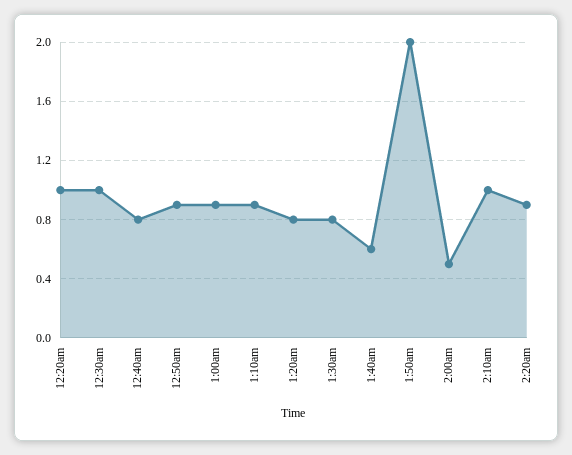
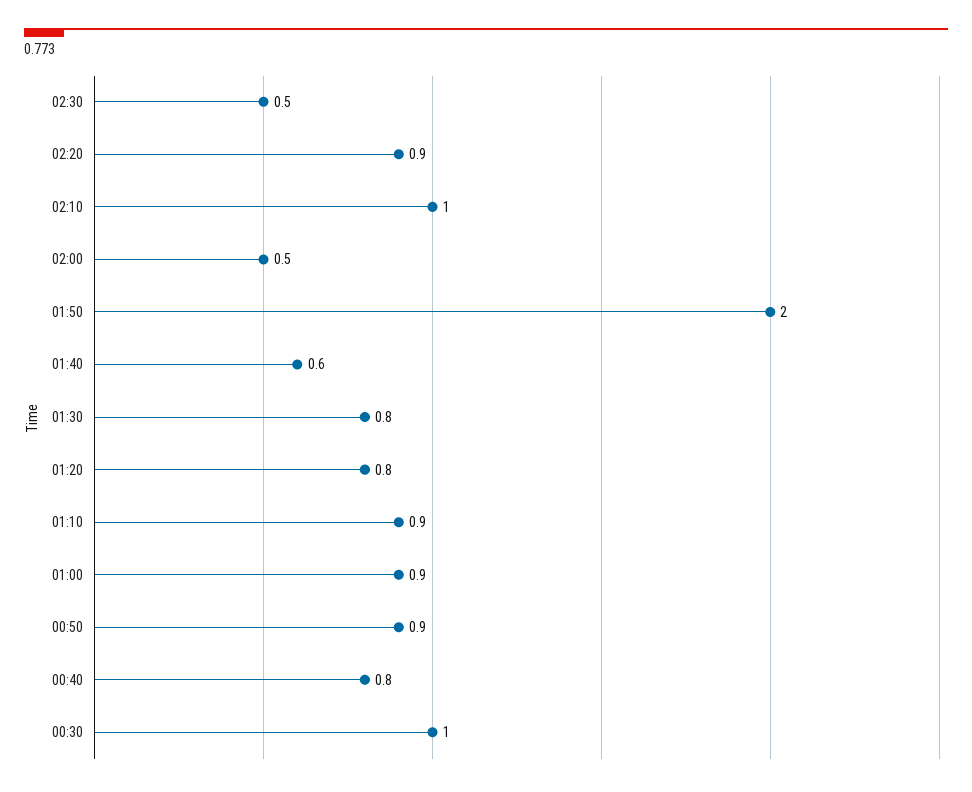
12:20am: 1 -> none
02:30: none -> 0.5

